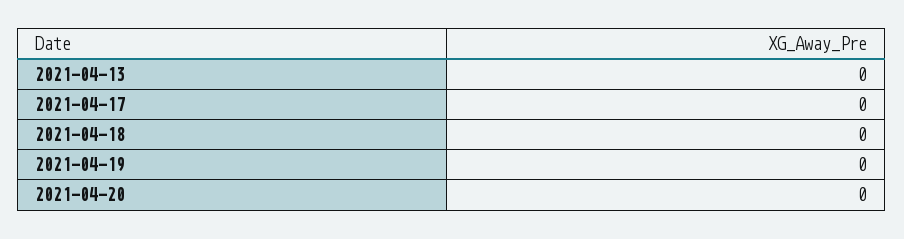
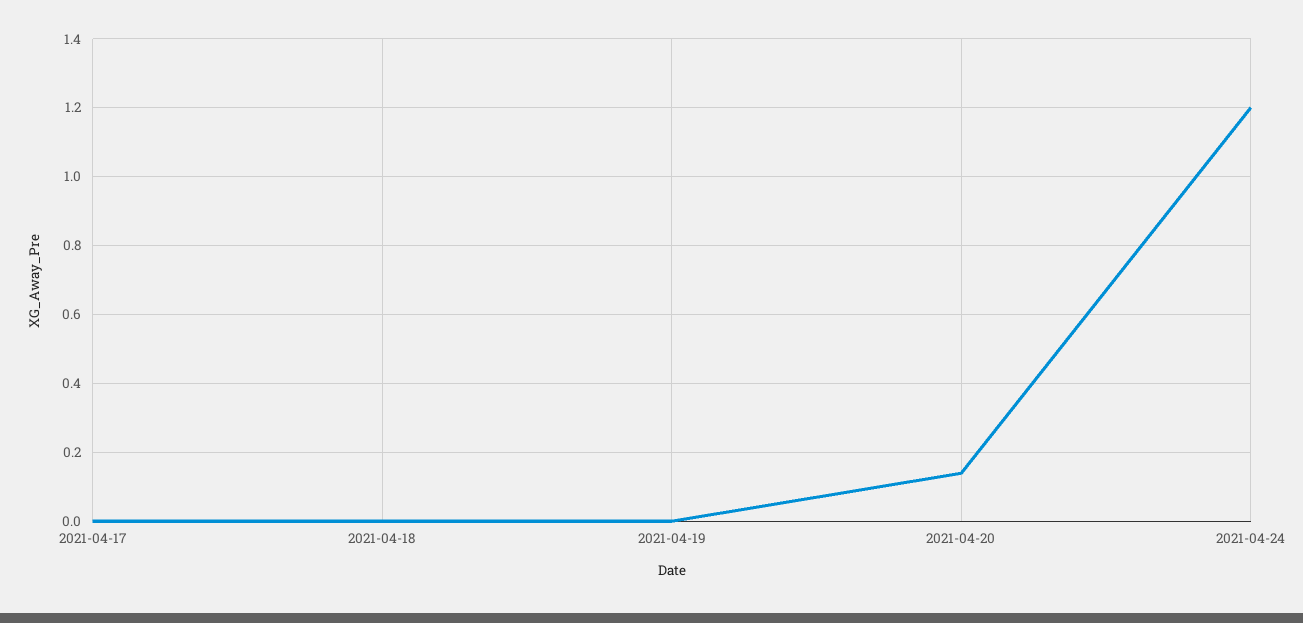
2021-04-13: 0 -> none
2021-04-20: 0 -> 0.15
2021-04-24: none -> 1.2

